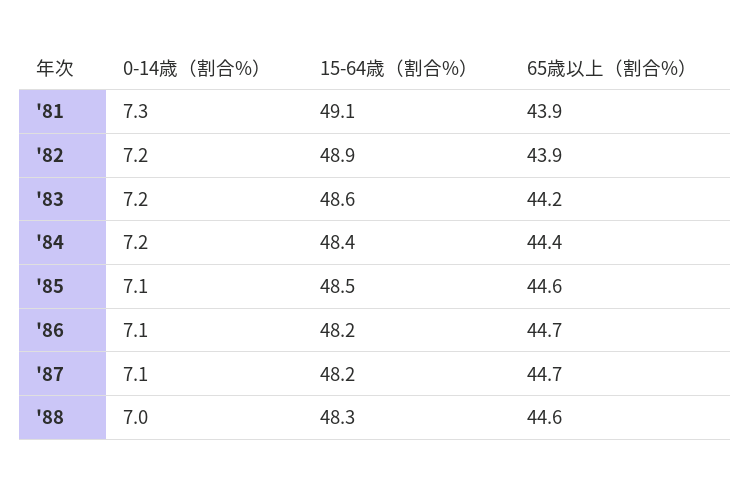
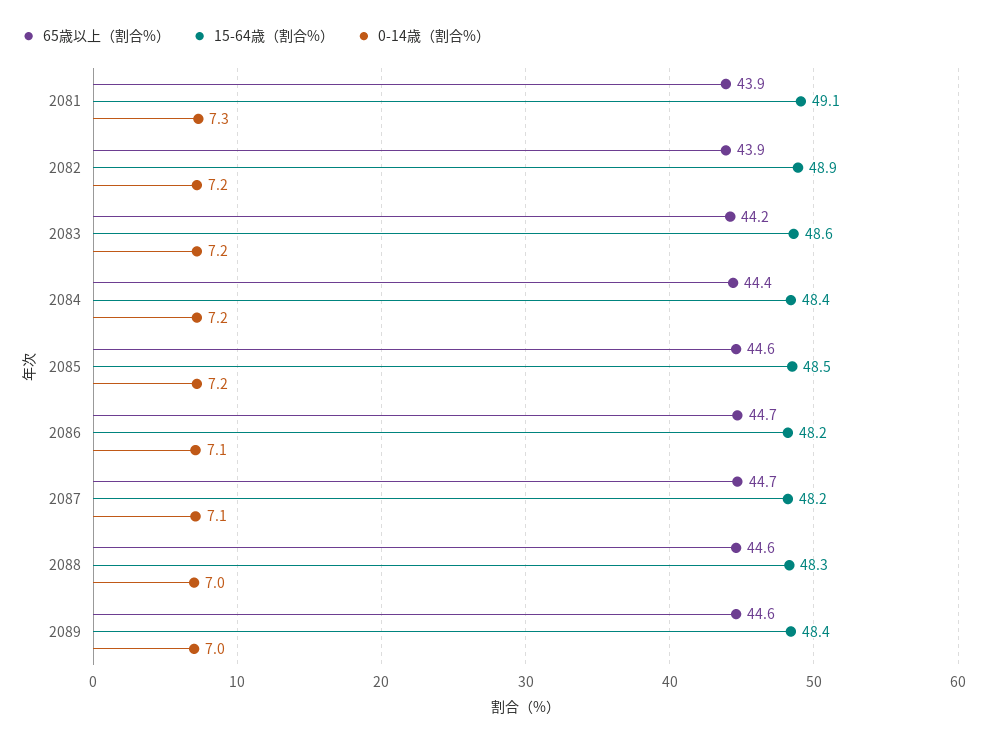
0-14歳（割合%）, '85: 7.1 -> 7.2
65歳以上（割合%）, 2089: none -> 44.6
15-64歳（割合%）, 2089: none -> 48.4
0-14歳（割合%）, 2089: none -> 7

